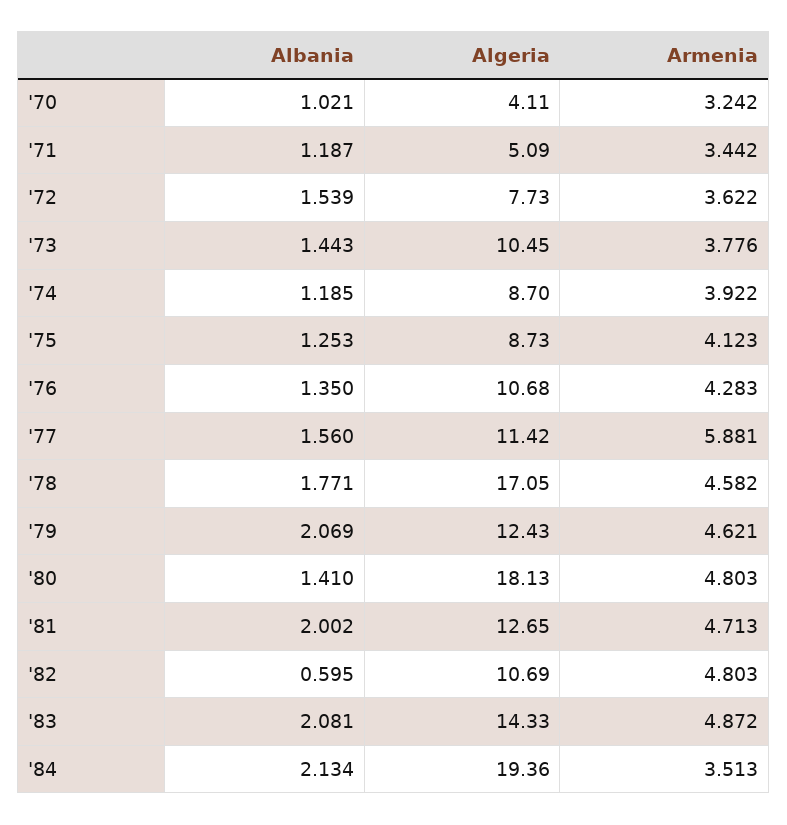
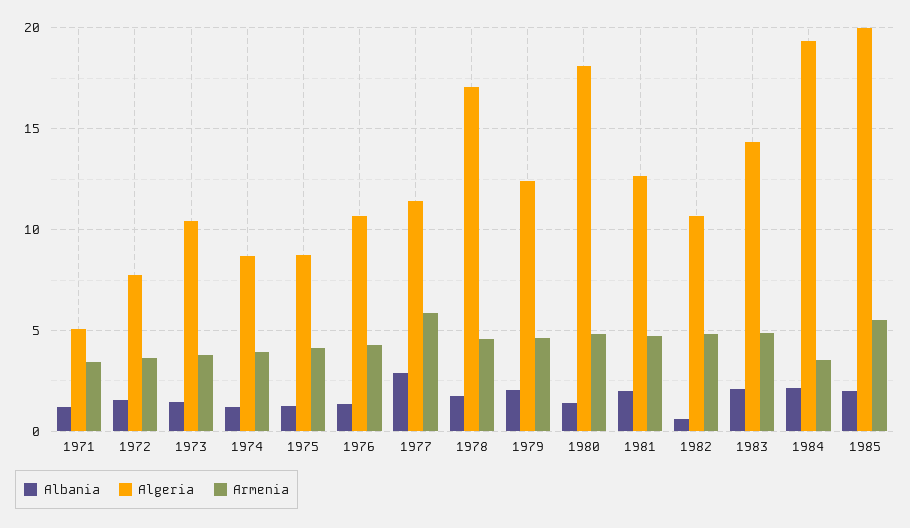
Albania, '70: 1.021 -> none
Algeria, '70: 4.11 -> none
Armenia, '70: 3.242 -> none
Albania, '77: 1.56 -> 3
Albania, 1985: none -> 2
Algeria, 1985: none -> 20
Armenia, 1985: none -> 5.5

